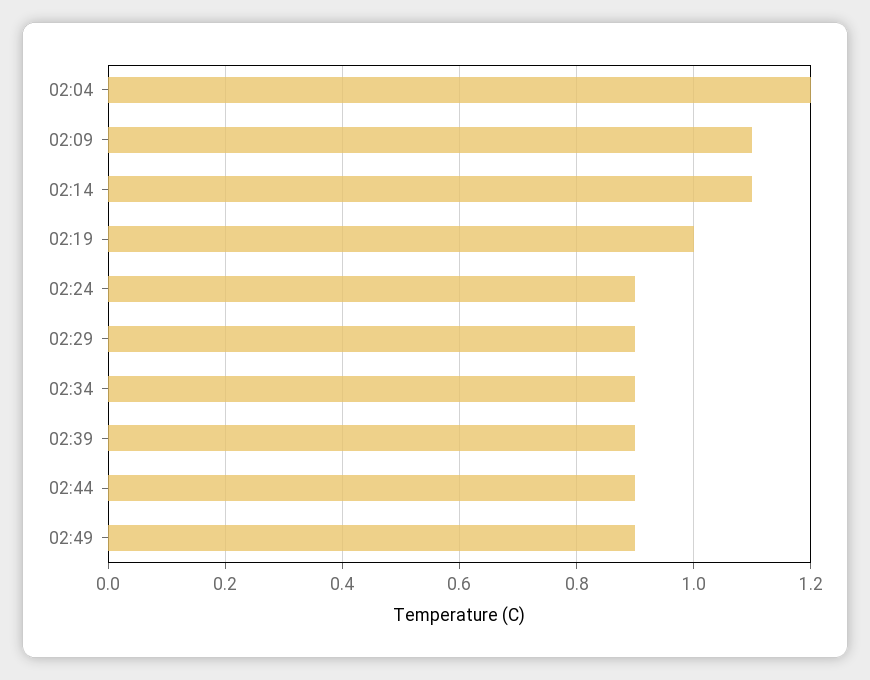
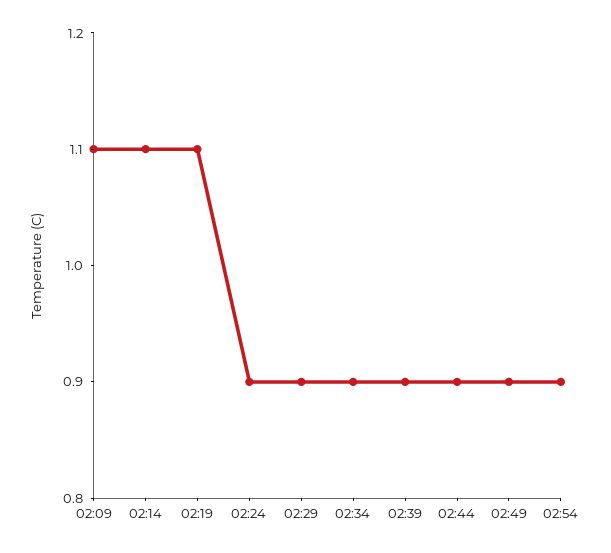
02:04: 1.2 -> none
02:19: 1 -> 1.1
02:54: none -> 0.9

